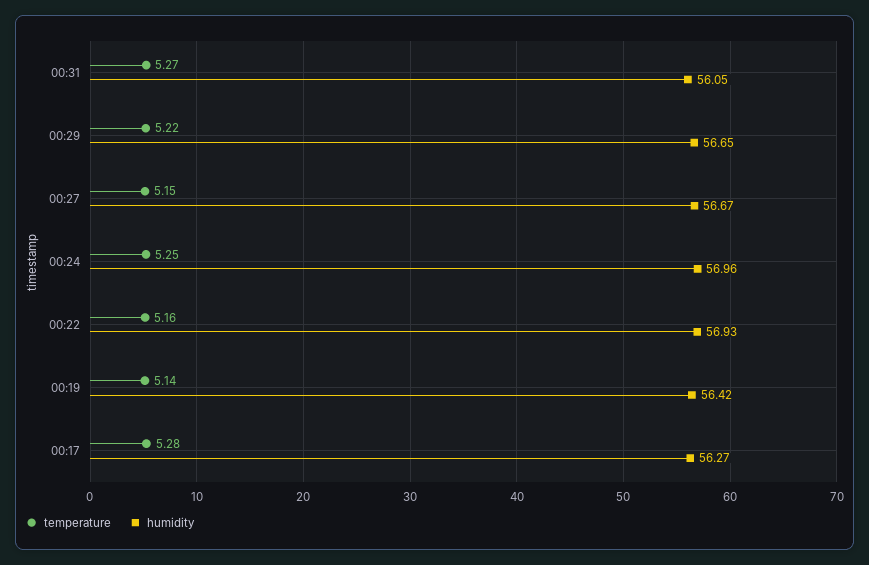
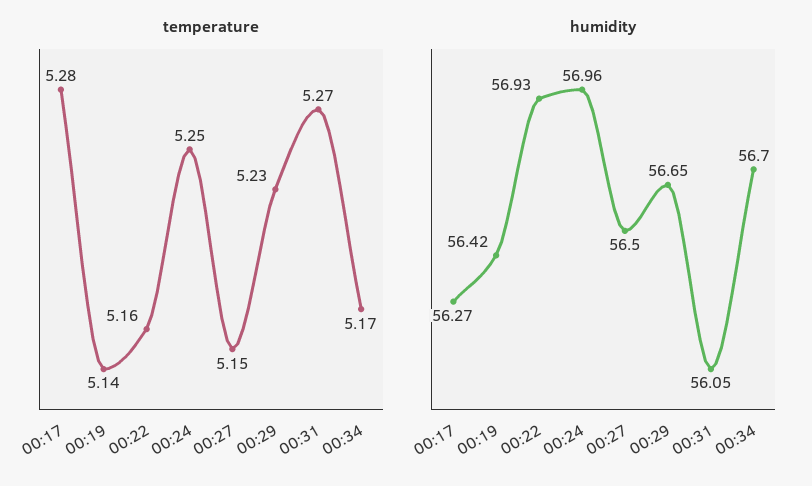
temperature, 00:29: 5.22 -> 5.23
humidity, 00:27: 56.67 -> 56.5
temperature, 00:34: none -> 5.17
humidity, 00:34: none -> 56.7

